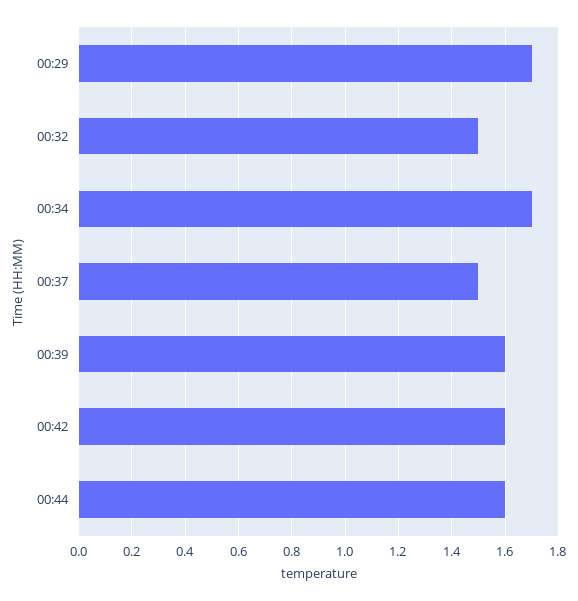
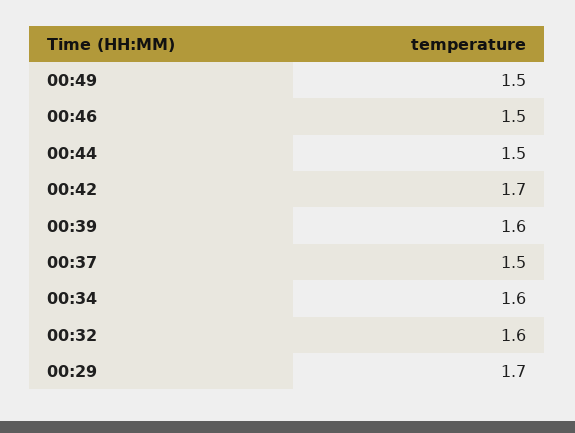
00:32: 1.5 -> 1.6
00:34: 1.7 -> 1.6
00:42: 1.6 -> 1.7
00:44: 1.6 -> 1.5
00:49: none -> 1.5
00:46: none -> 1.5

